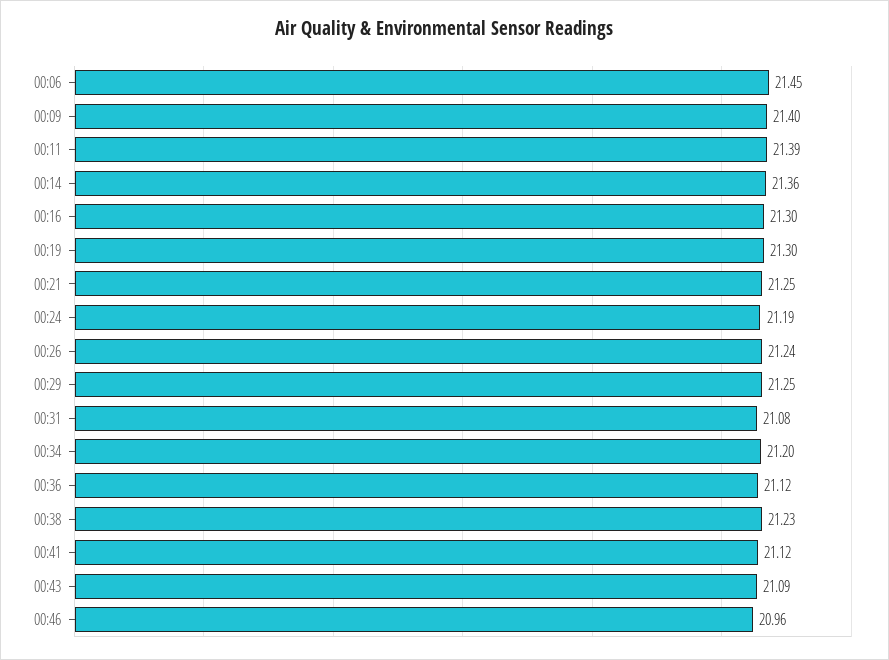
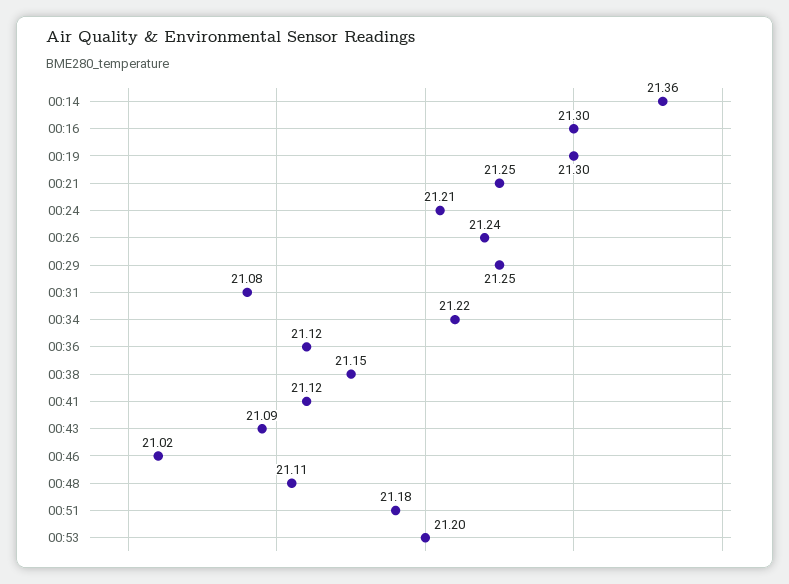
00:06: 21.45 -> none
00:09: 21.4 -> none
00:11: 21.39 -> none
00:24: 21.19 -> 21.21
00:34: 21.2 -> 21.22
00:38: 21.23 -> 21.15
00:46: 20.96 -> 21.02
00:48: none -> 21.11
00:51: none -> 21.18
00:53: none -> 21.2

